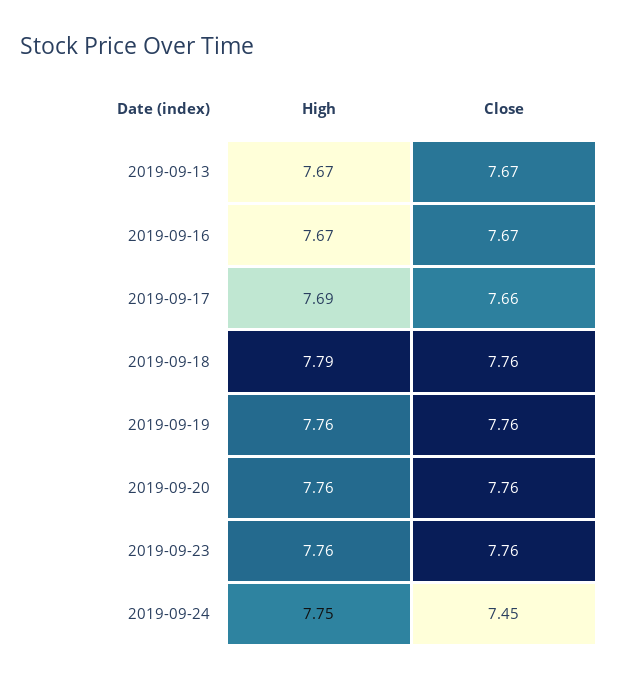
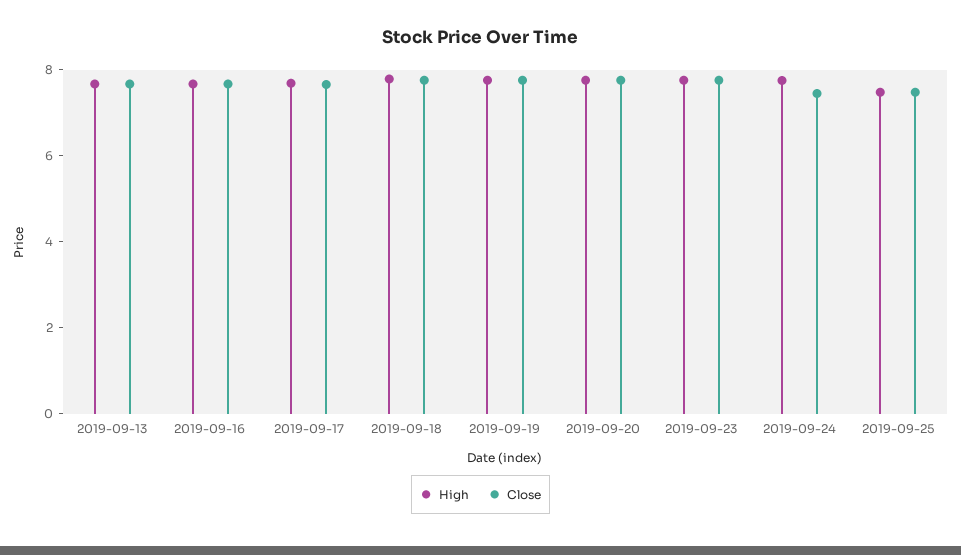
High, 2019-09-25: none -> 7.5
Close, 2019-09-25: none -> 7.5

